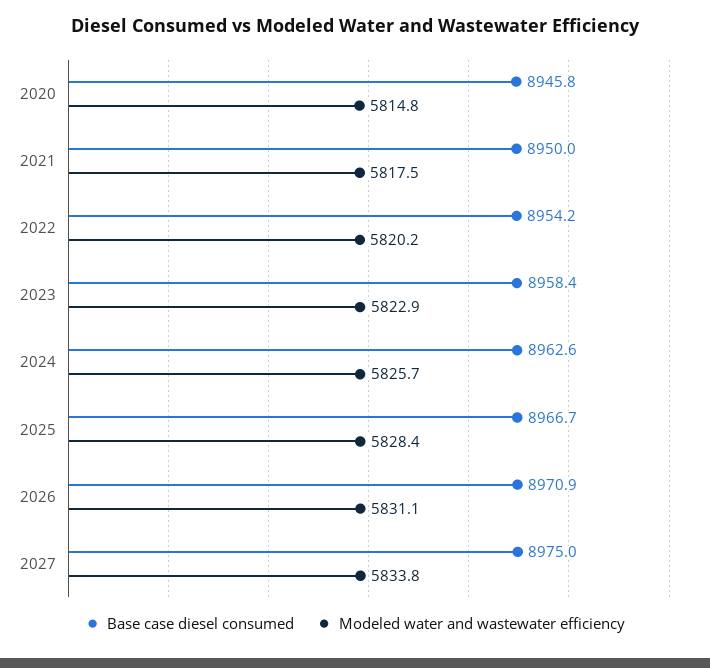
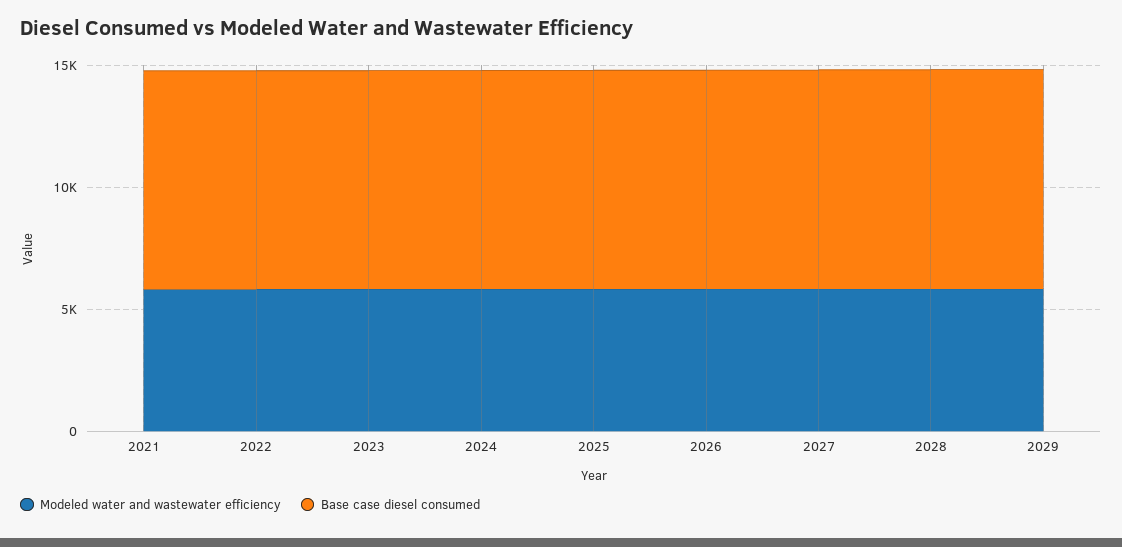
Base case diesel consumed, 2020: 8945.8 -> none
Modeled water and wastewater efficiency, 2020: 5814.8 -> none
Modeled water and wastewater efficiency, 2028: none -> 6000
Base case diesel consumed, 2028: none -> 9000
Modeled water and wastewater efficiency, 2029: none -> 6000
Base case diesel consumed, 2029: none -> 9000

